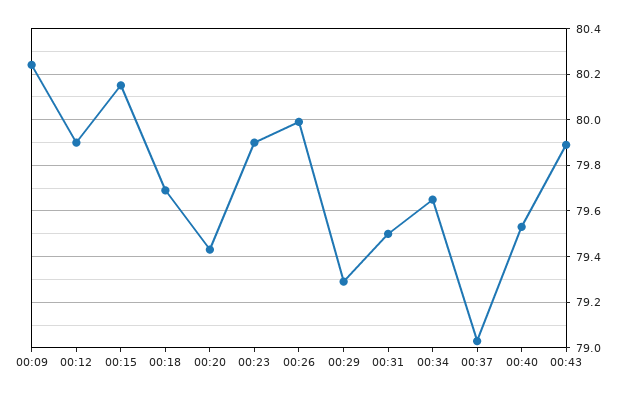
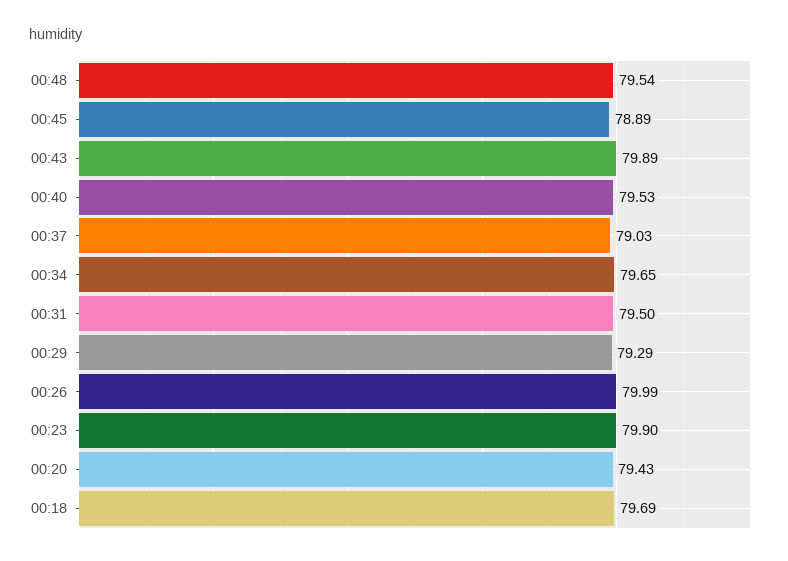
00:09: 80.25 -> none
00:12: 79.9 -> none
00:15: 80.15 -> none
00:48: none -> 79.54
00:45: none -> 78.89

